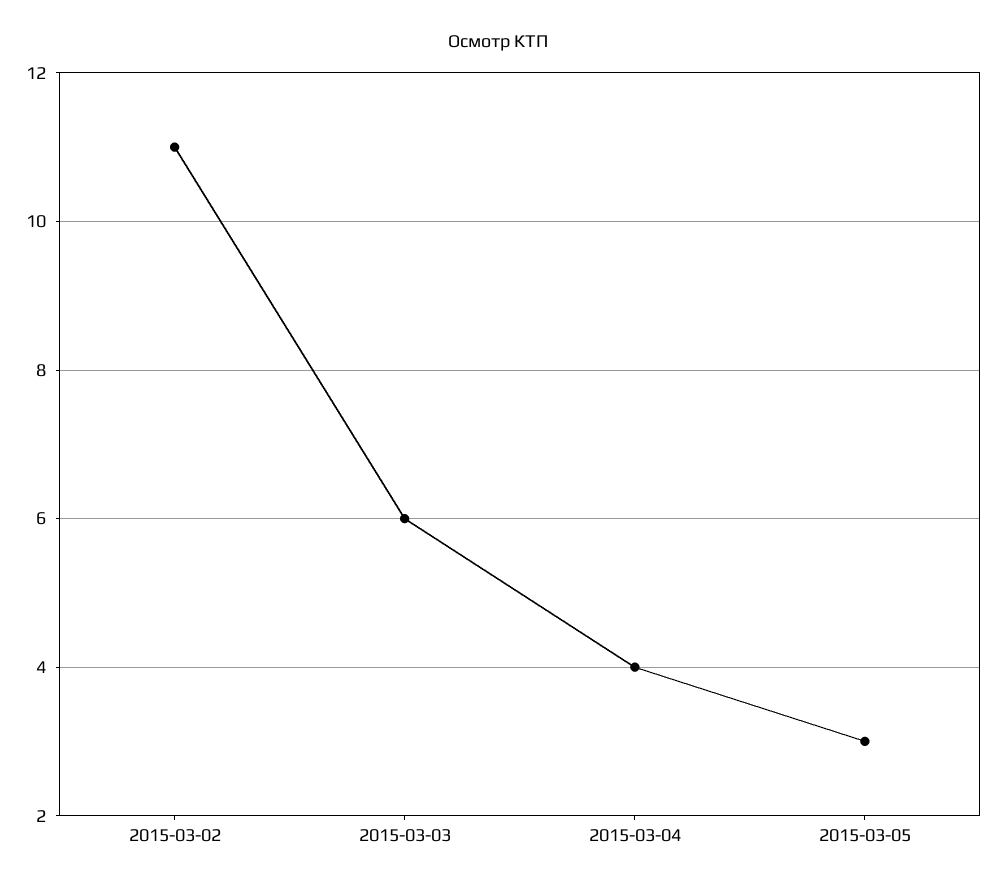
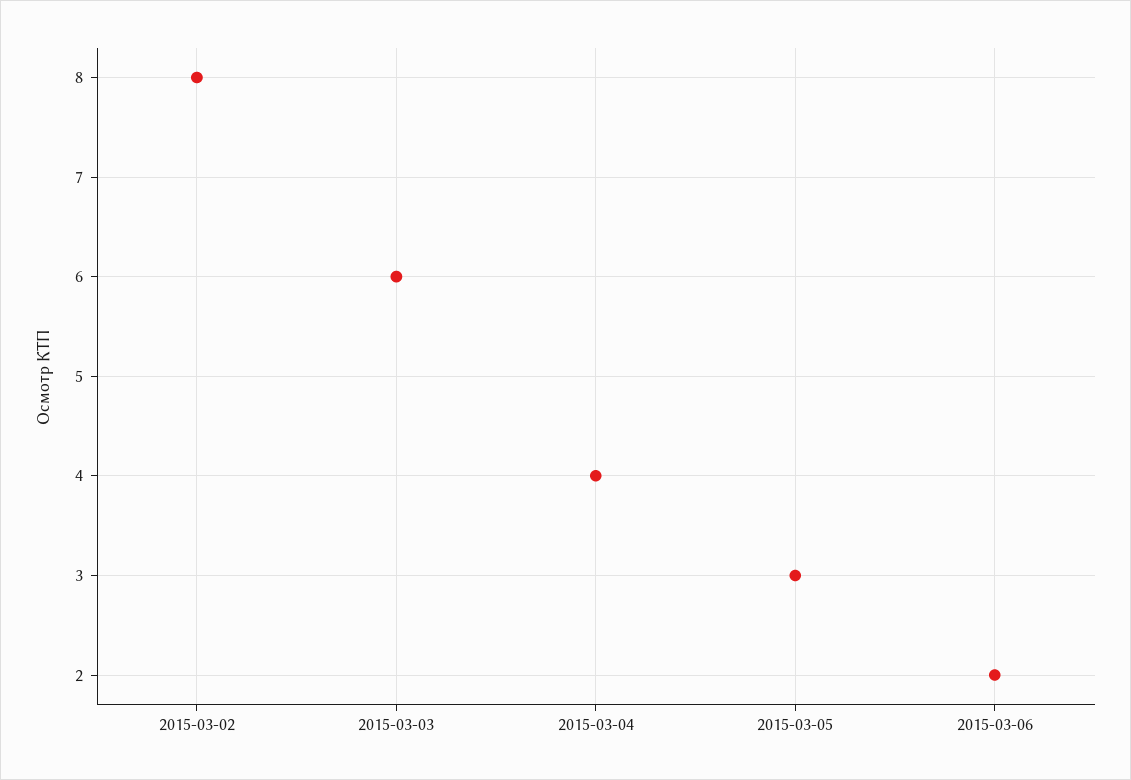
2015-03-02: 11 -> 8
2015-03-06: none -> 2

